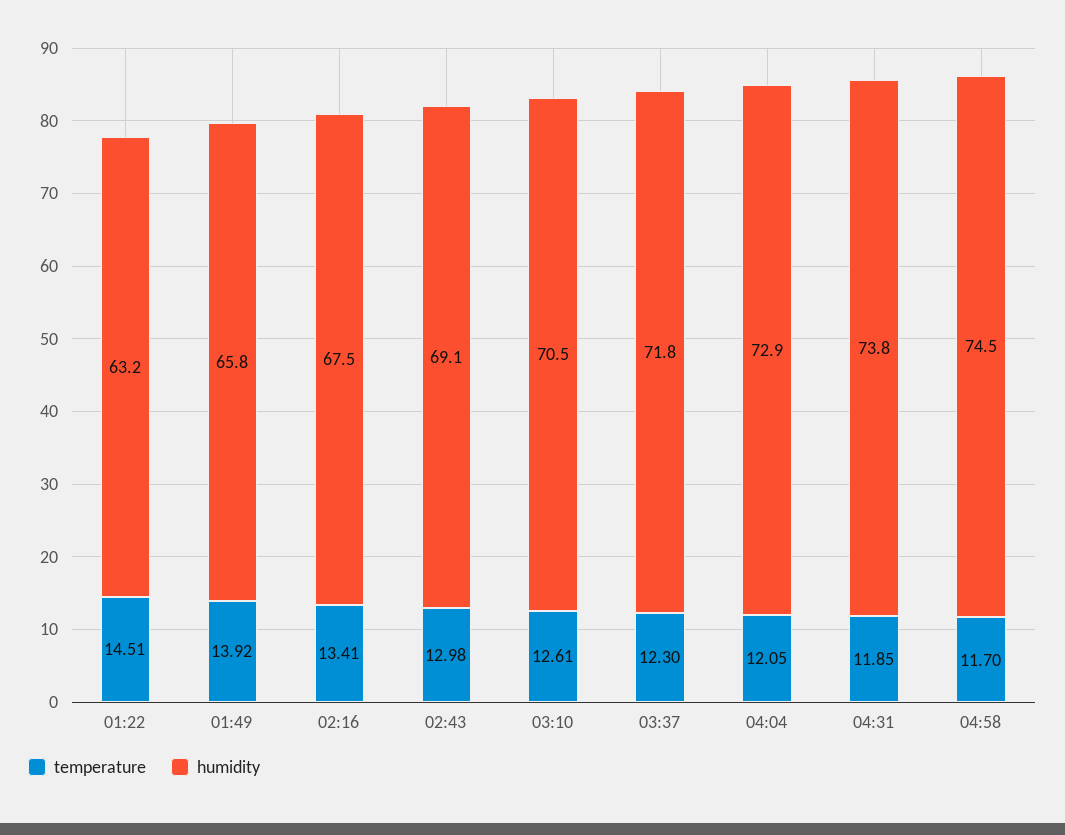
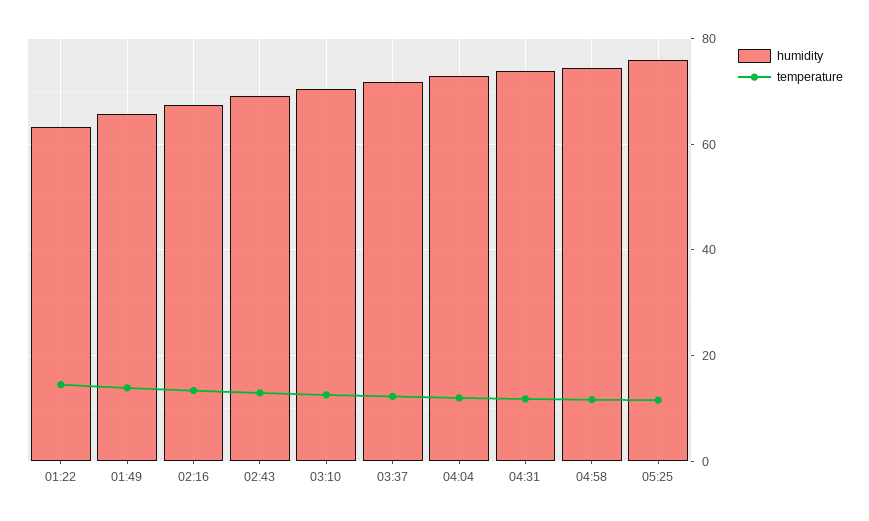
humidity, 05:25: none -> 76
temperature, 05:25: none -> 12

